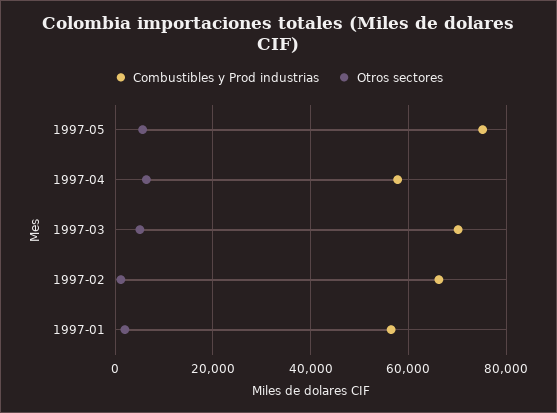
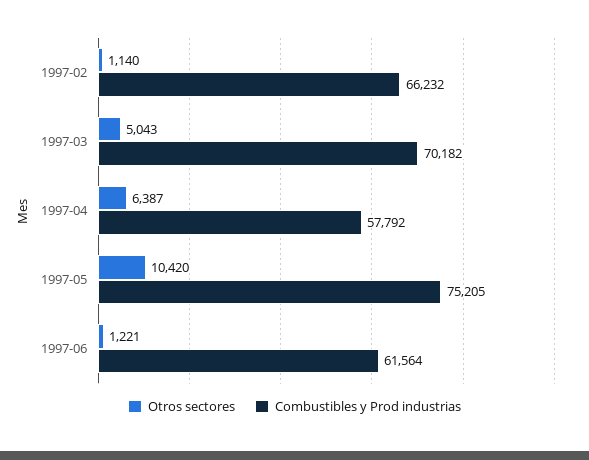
Otros sectores, 1997-05: 6000 -> 10420
Combustibles y Prod industrias, 1997-01: 56000 -> none
Otros sectores, 1997-01: 2000 -> none
Otros sectores, 1997-06: none -> 1221
Combustibles y Prod industrias, 1997-06: none -> 61564

